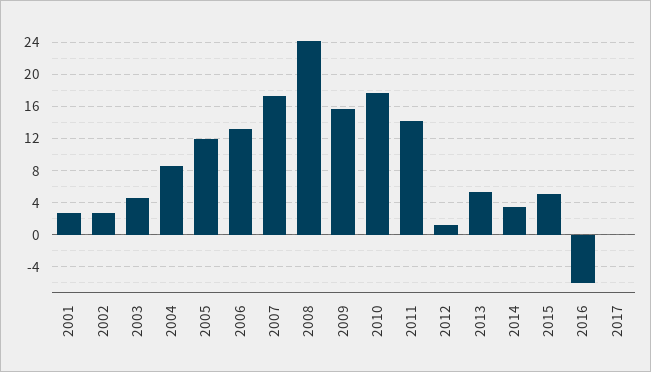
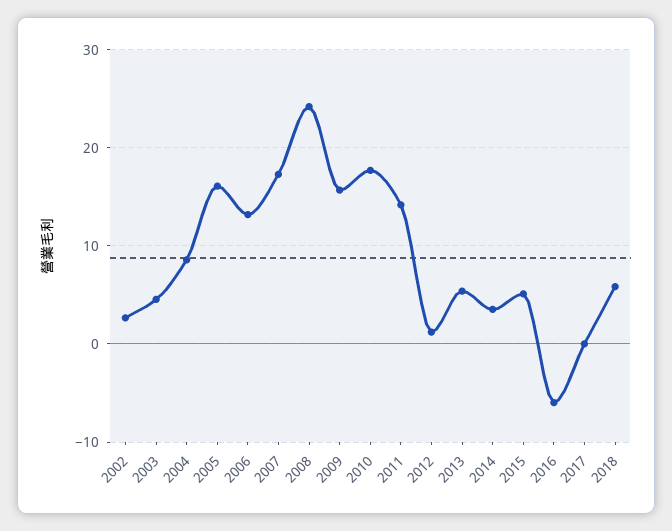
2001: 3 -> none
2005: 12 -> 16
2018: none -> 6

